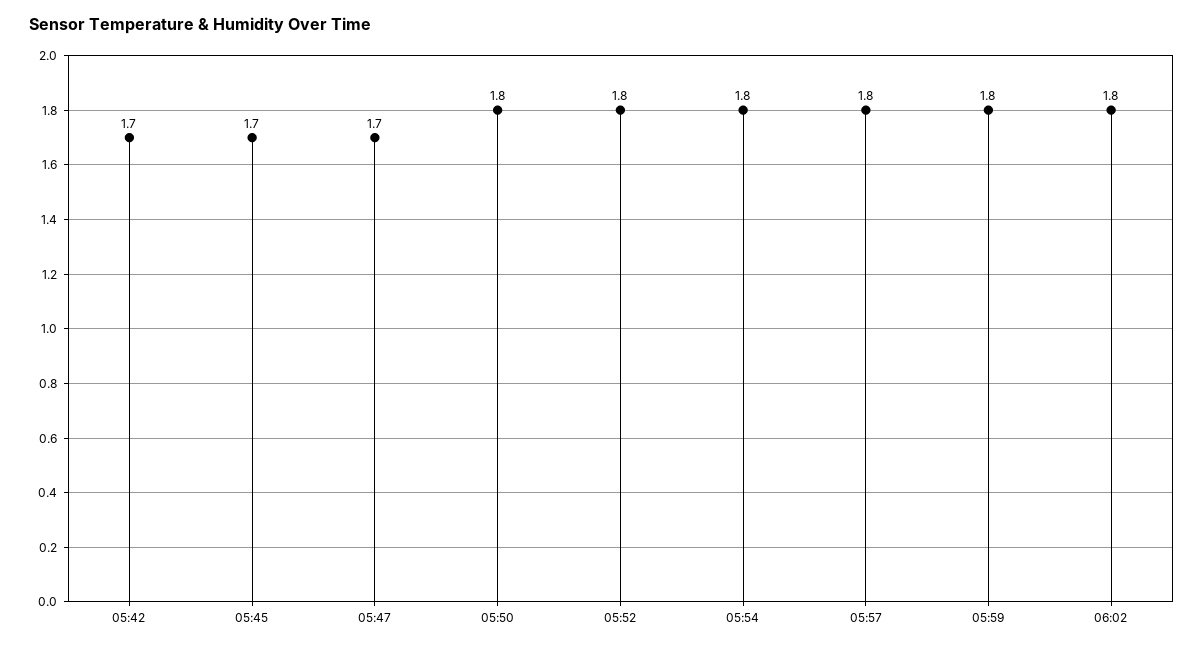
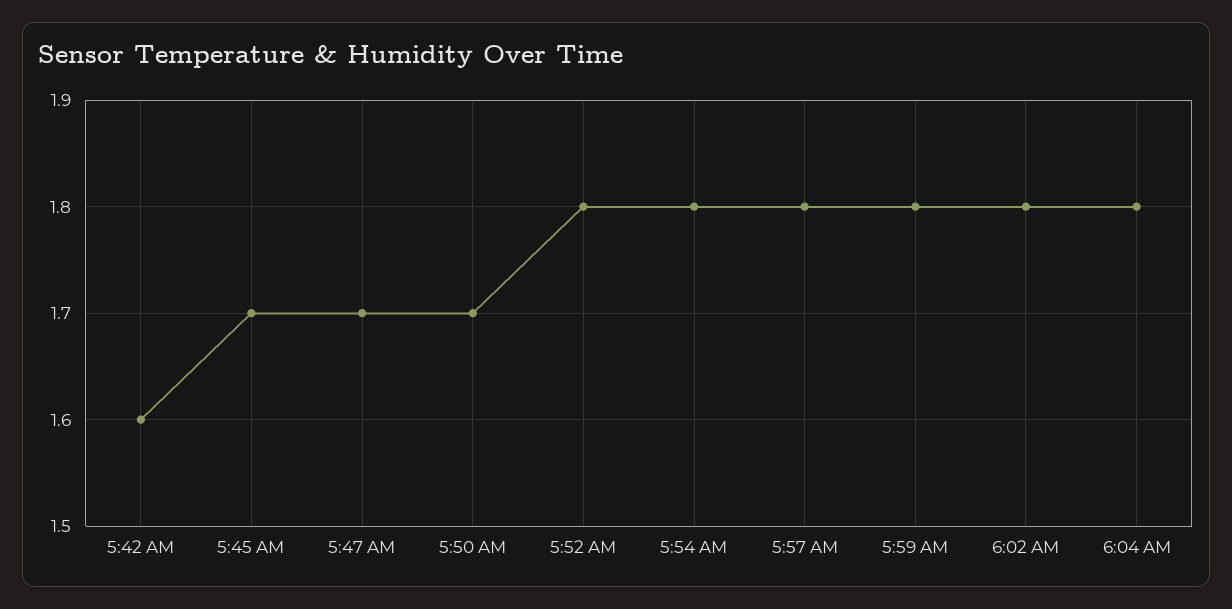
05:42: 1.7 -> 1.6
05:50: 1.8 -> 1.7
6:04 AM: none -> 1.8

